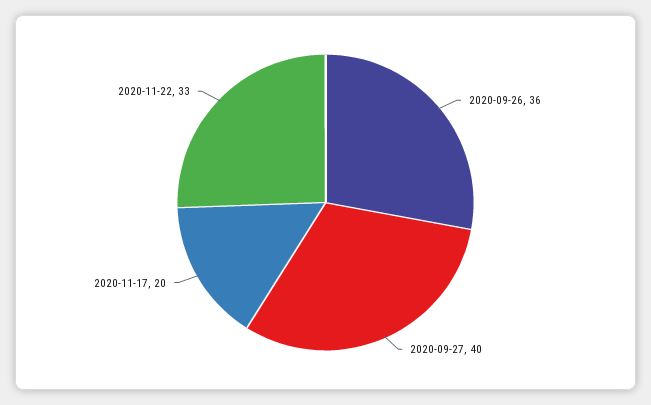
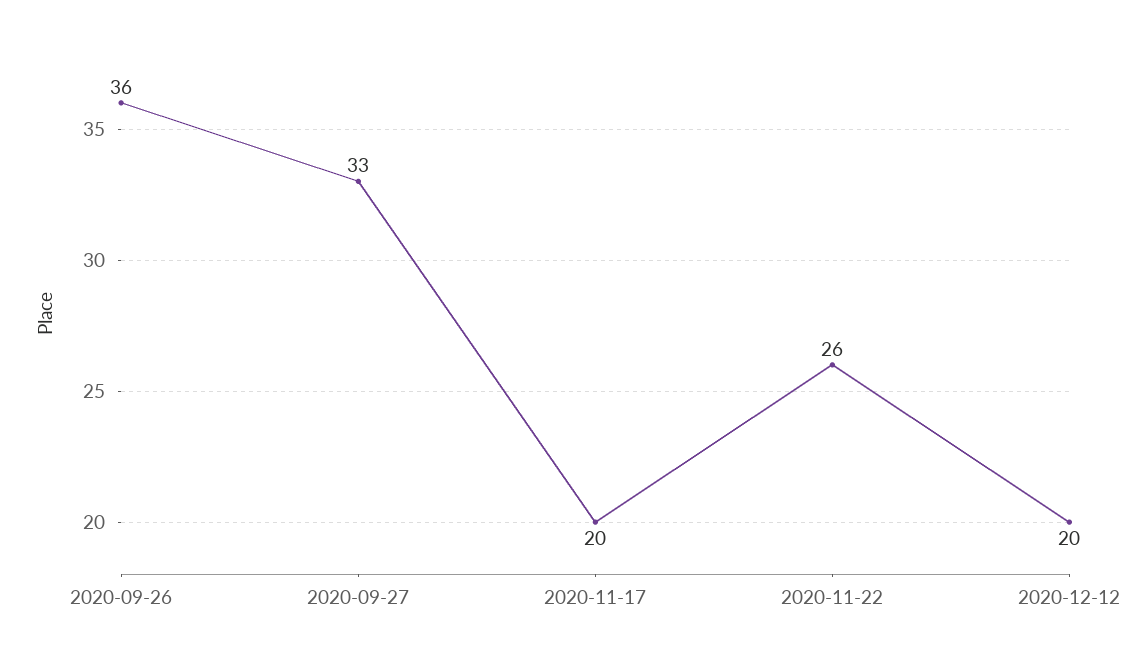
2020-09-27: 40 -> 33
2020-11-22: 33 -> 26
2020-12-12: none -> 20

